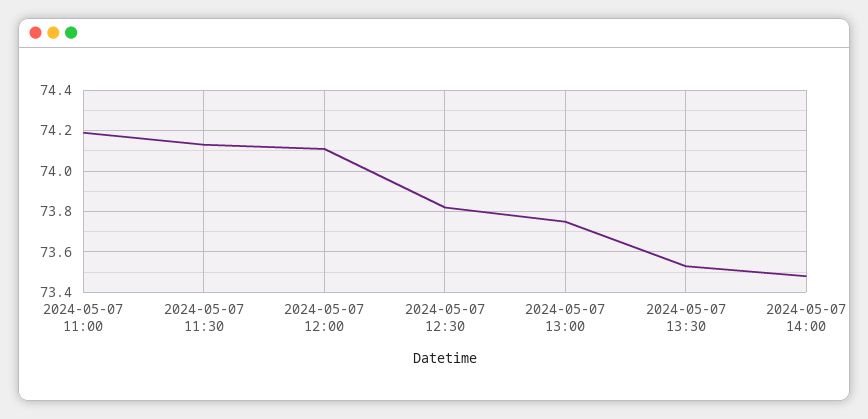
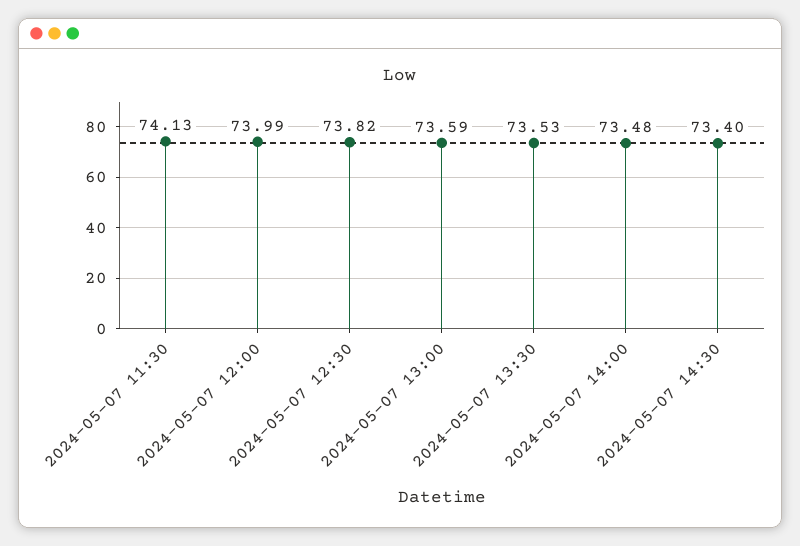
2024-05-07 11:00: 74.2 -> none
2024-05-07 12:00: 74.1 -> 73.99
2024-05-07 13:00: 73.75 -> 73.59
2024-05-07 14:30: none -> 73.4

